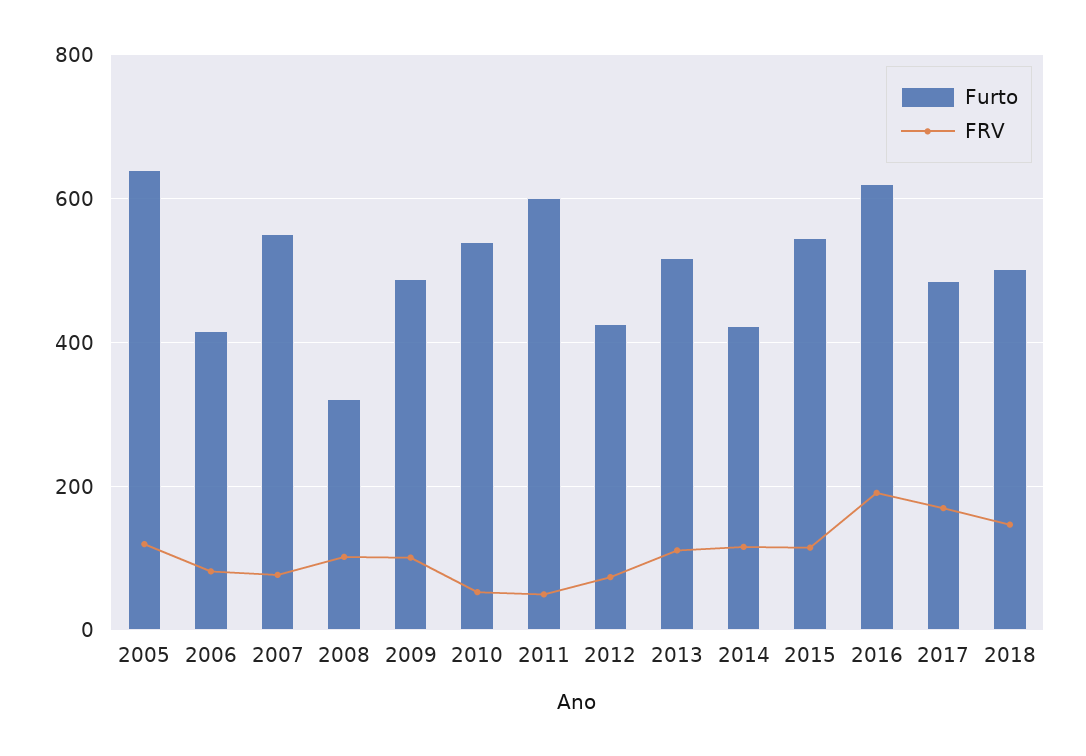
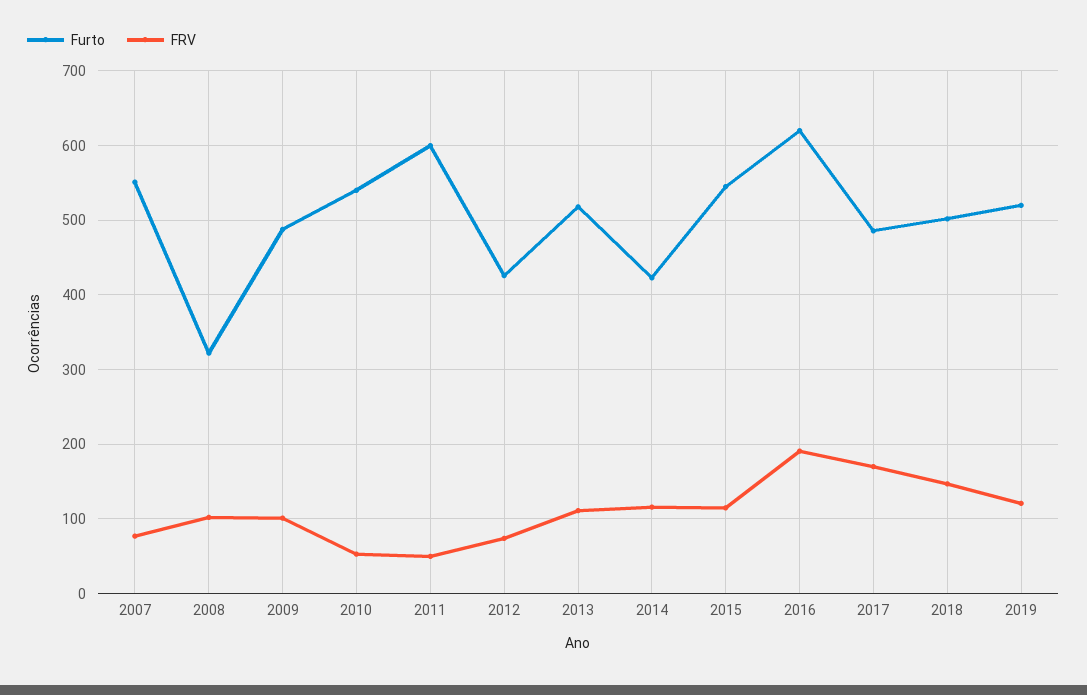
Furto, 2005: 640 -> none
FRV, 2005: 120 -> none
Furto, 2006: 420 -> none
FRV, 2006: 80 -> none
Furto, 2019: none -> 520
FRV, 2019: none -> 120

